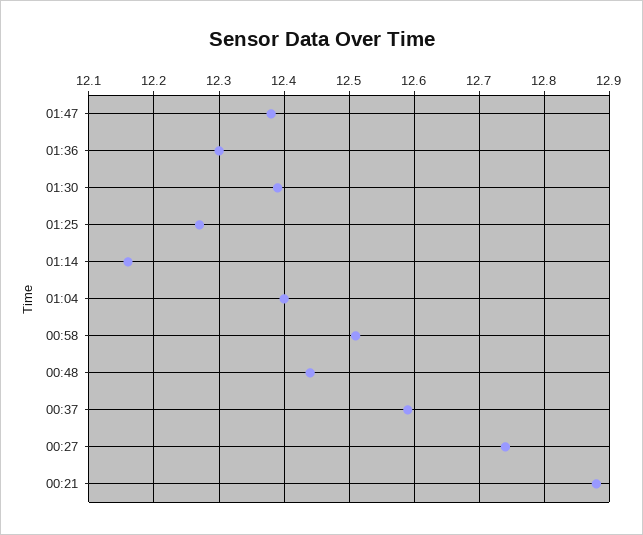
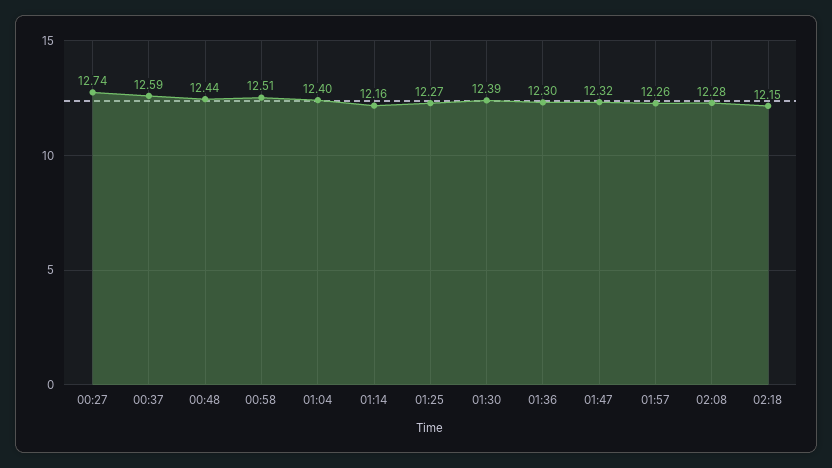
01:47: 12.38 -> 12.32
00:21: 12.88 -> none
01:57: none -> 12.26
02:08: none -> 12.28
02:18: none -> 12.15

